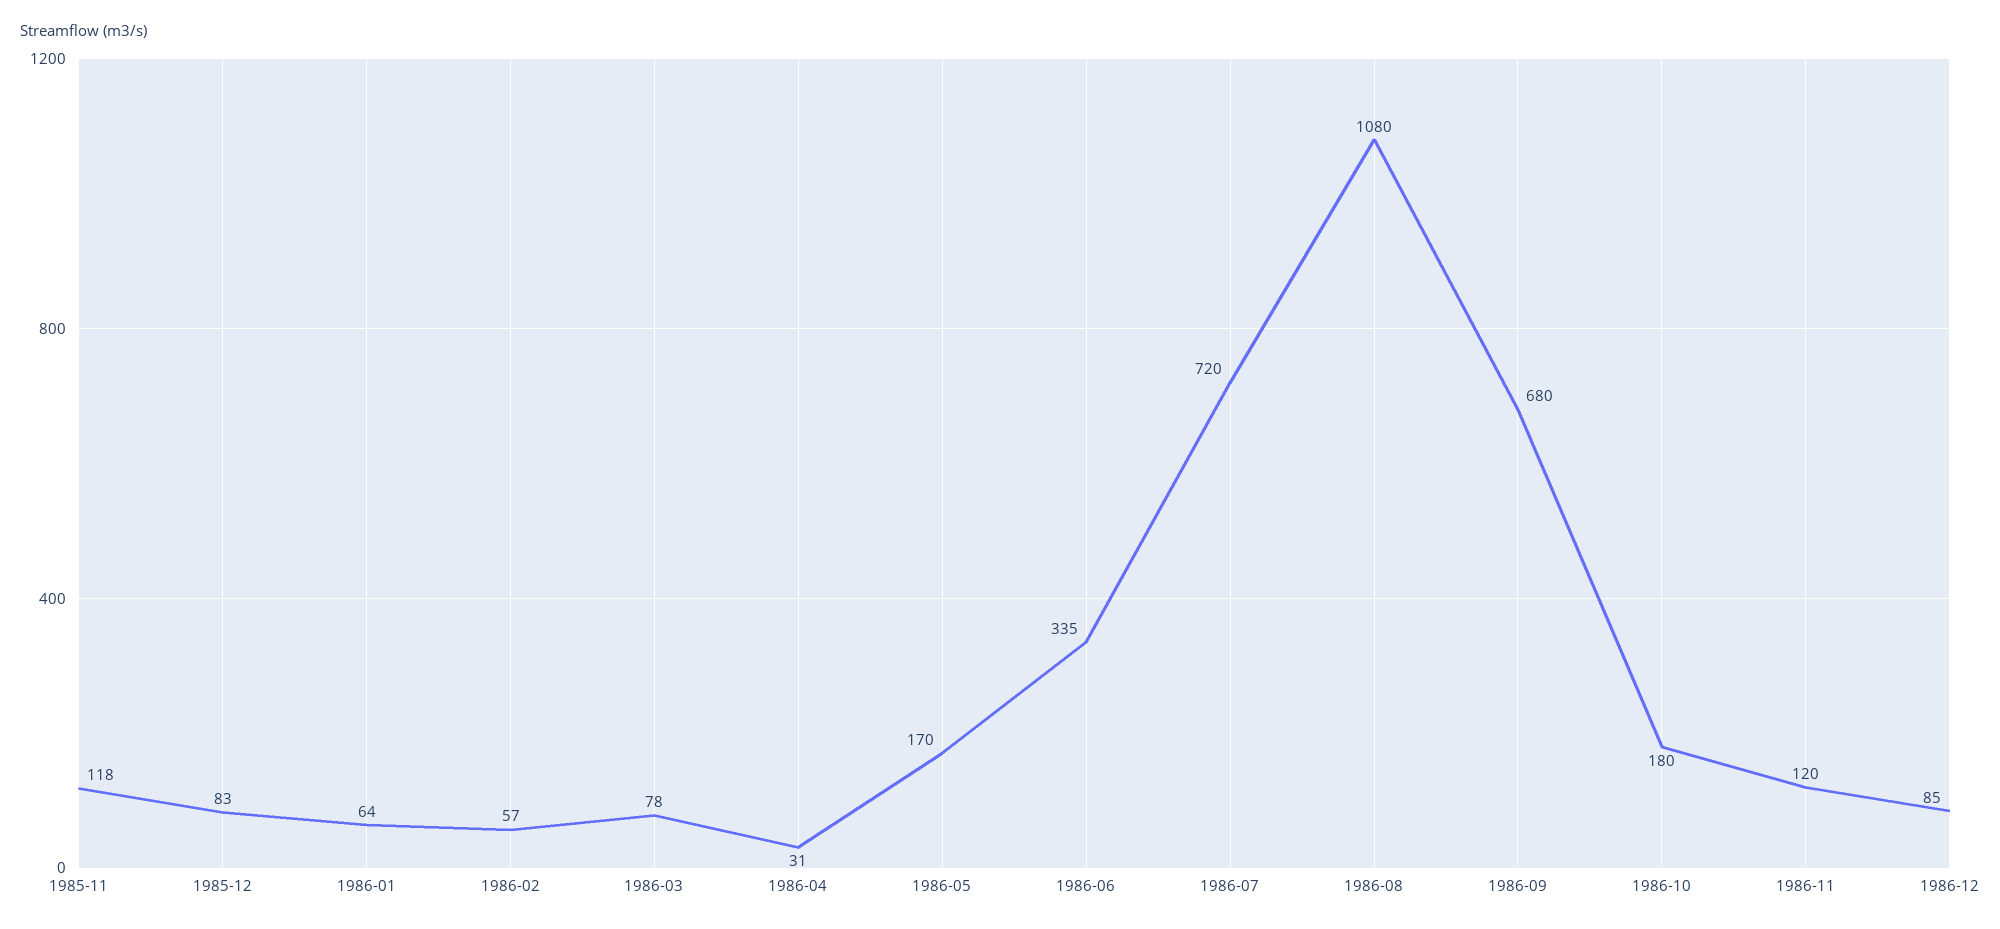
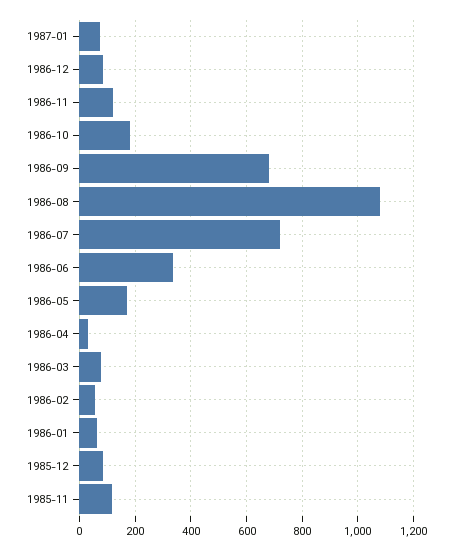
1987-01: none -> 75

